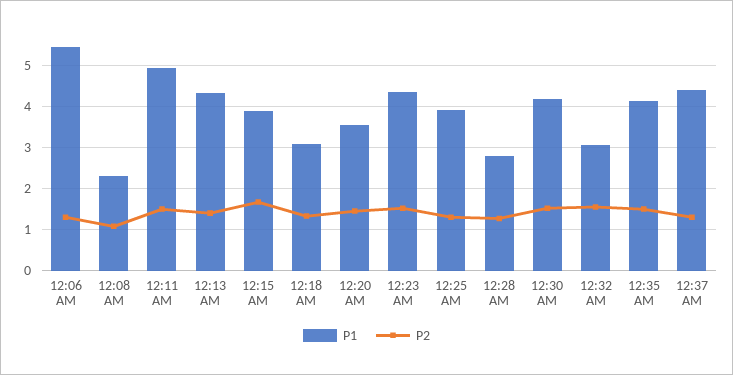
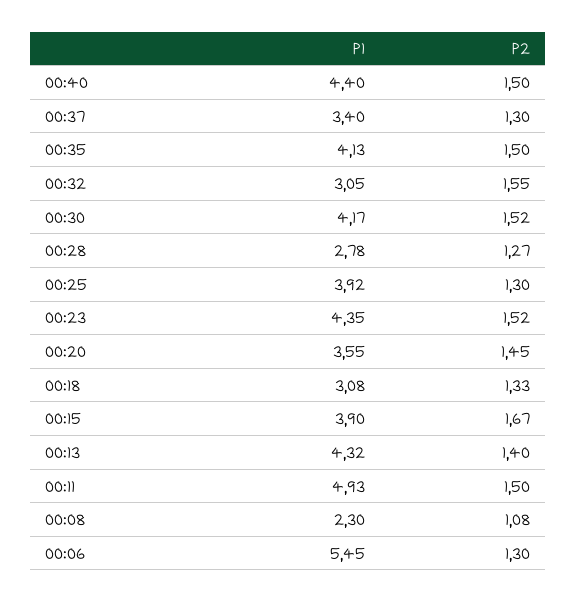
P1, 12:37 AM: 4.4 -> 3.4
P1, 00:40: none -> 4.4
P2, 00:40: none -> 1.5

